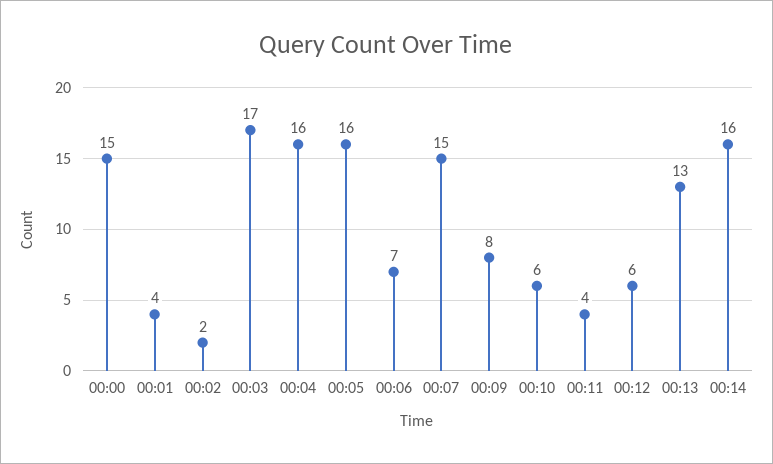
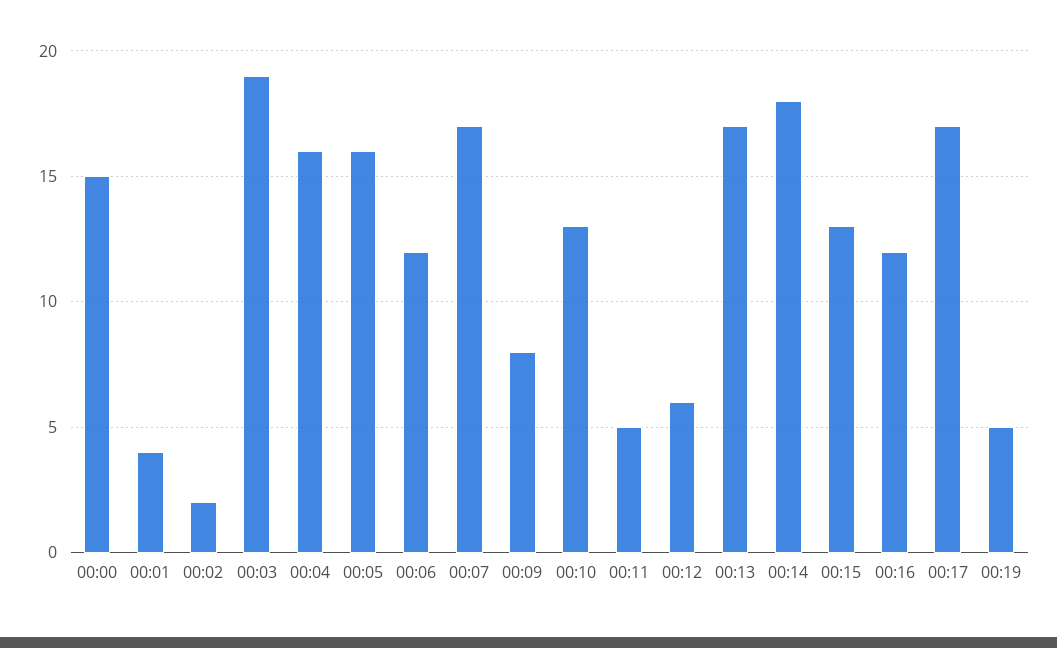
00:03: 17 -> 19
00:06: 7 -> 12
00:07: 15 -> 17
00:10: 6 -> 13
00:11: 4 -> 5
00:13: 13 -> 17
00:14: 16 -> 18
00:15: none -> 13
00:16: none -> 12
00:17: none -> 17
00:19: none -> 5

